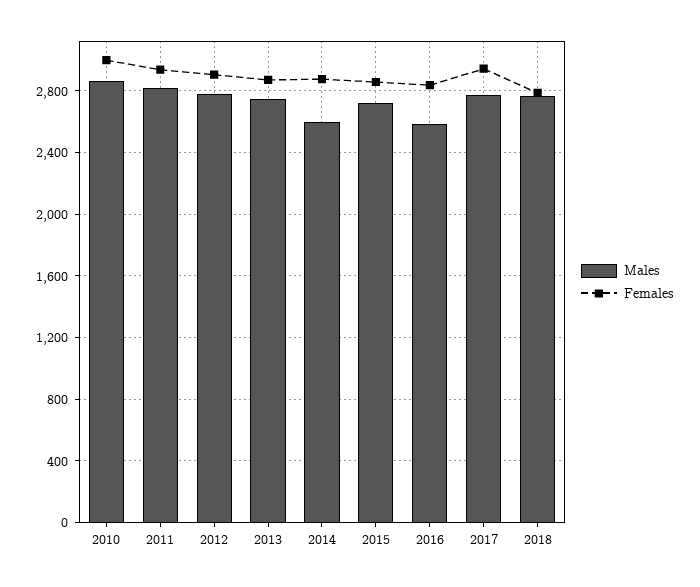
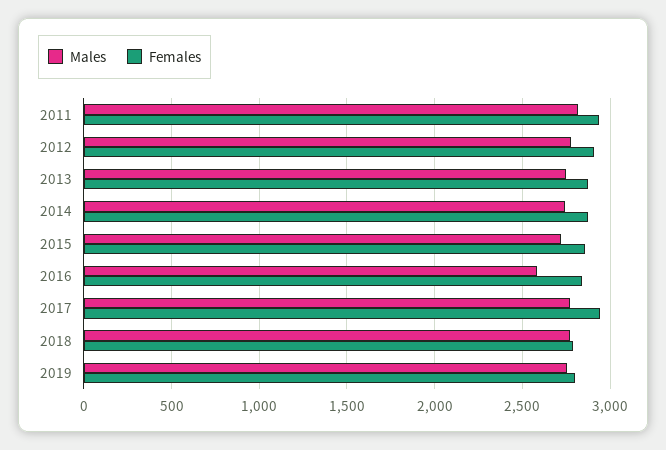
Males, 2010: 2850 -> none
Females, 2010: 3000 -> none
Males, 2014: 2600 -> 2750
Males, 2019: none -> 2750
Females, 2019: none -> 2800

